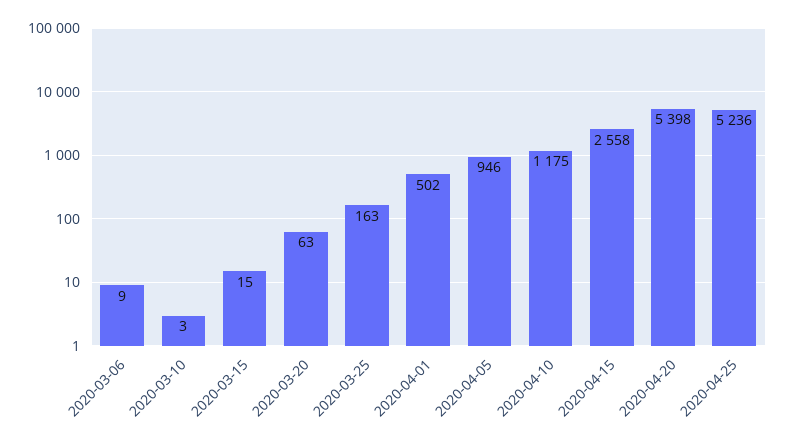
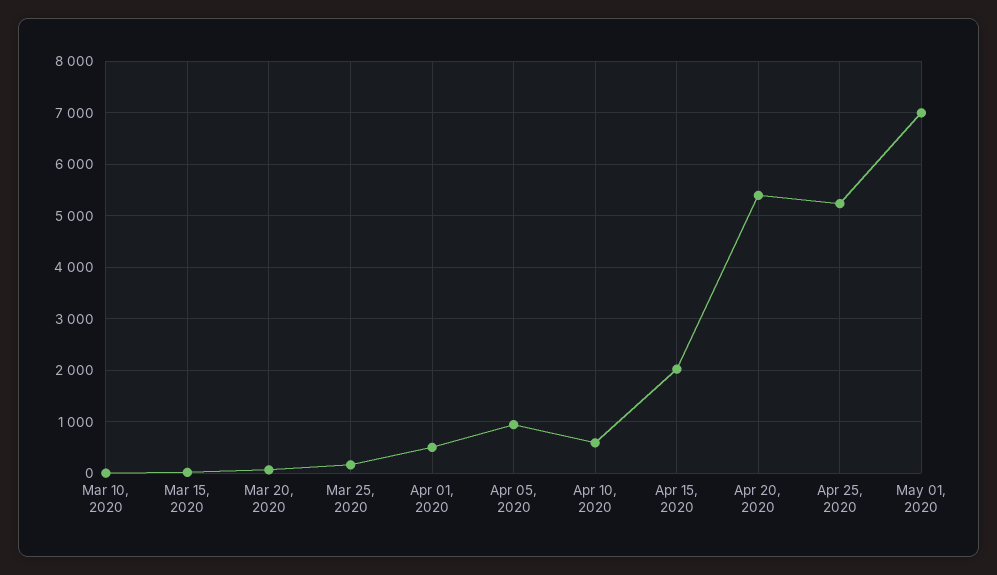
2020-03-06: 9 -> none
2020-04-10: 1175 -> 600
2020-04-15: 2558 -> 2000
May 01, 2020: none -> 7000

